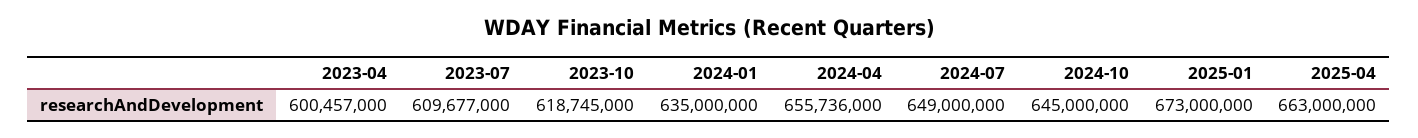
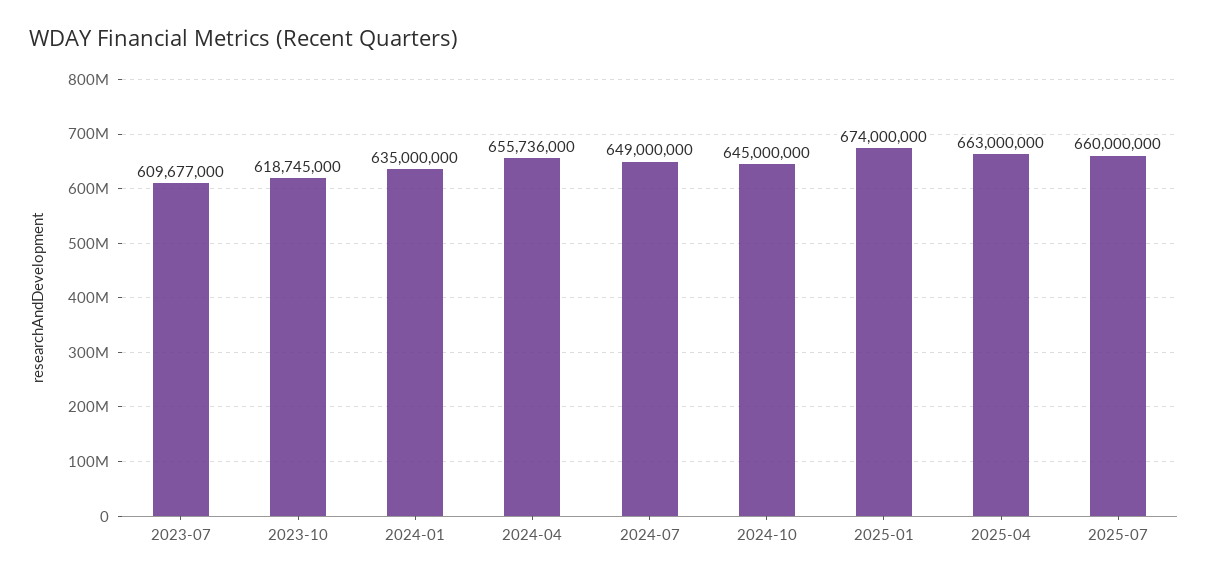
2023-04: 600457000 -> none
2025-01: 673000000 -> 674000000
2025-07: none -> 660000000

